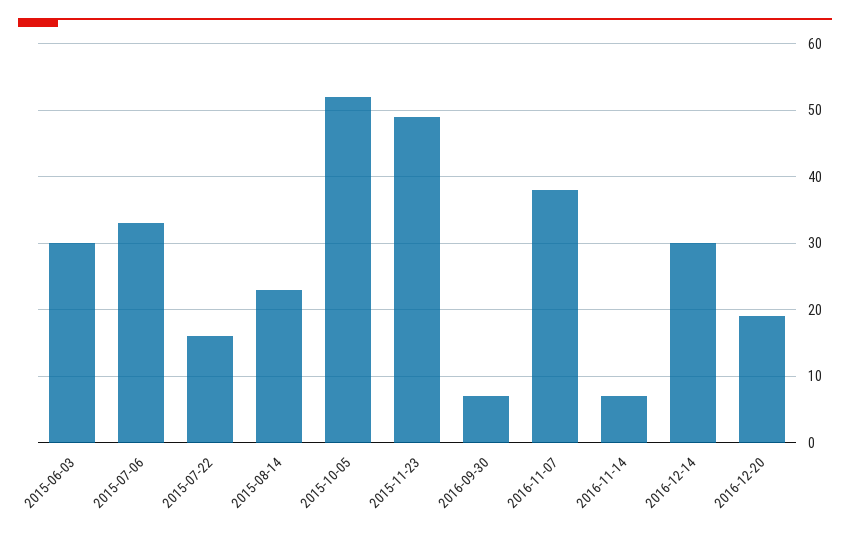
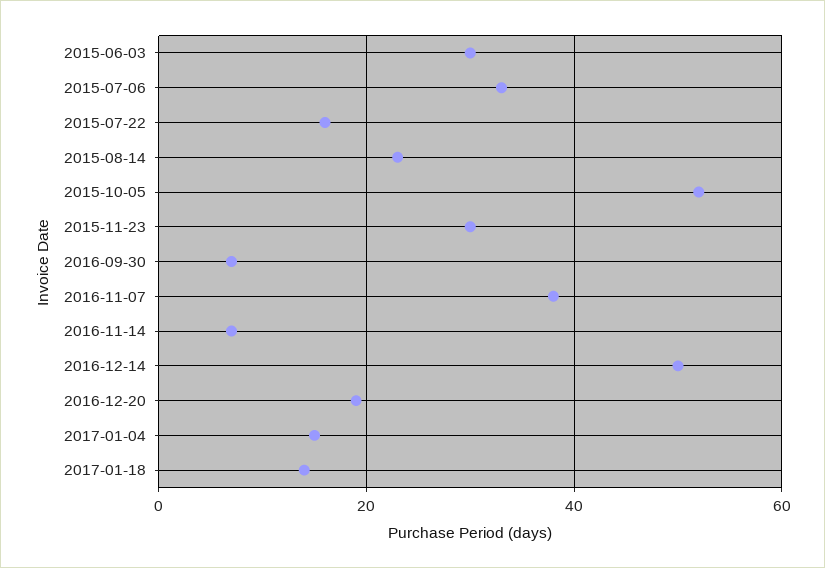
2015-11-23: 49 -> 30
2016-12-14: 30 -> 50
2017-01-04: none -> 15
2017-01-18: none -> 15

